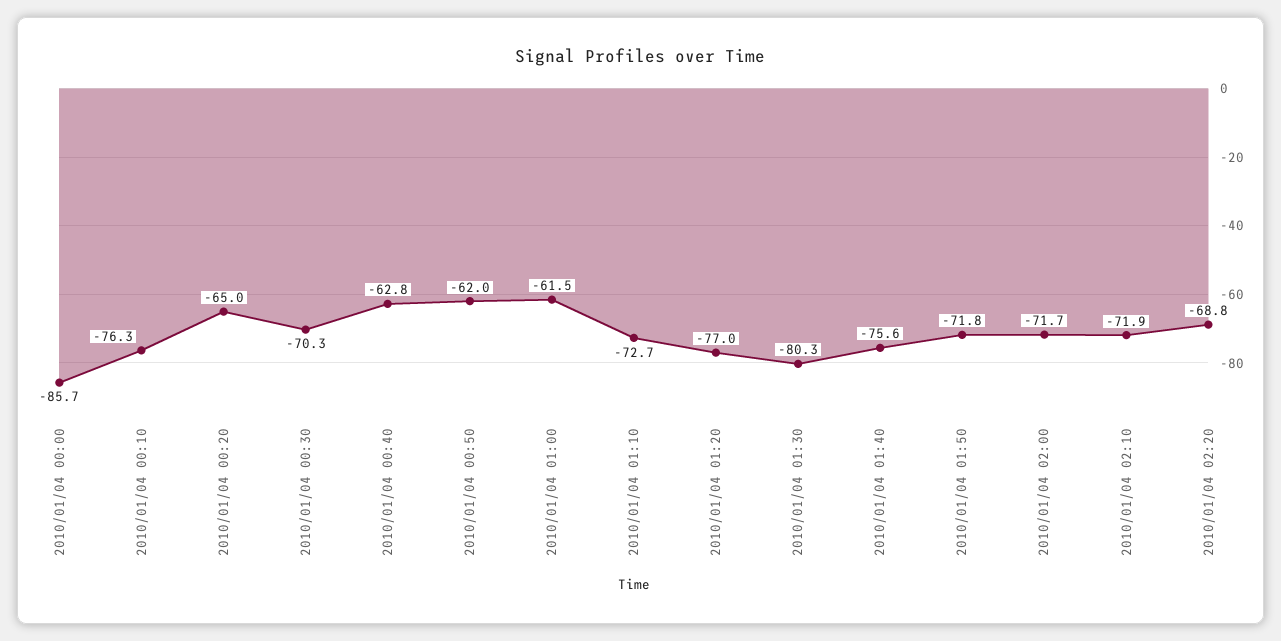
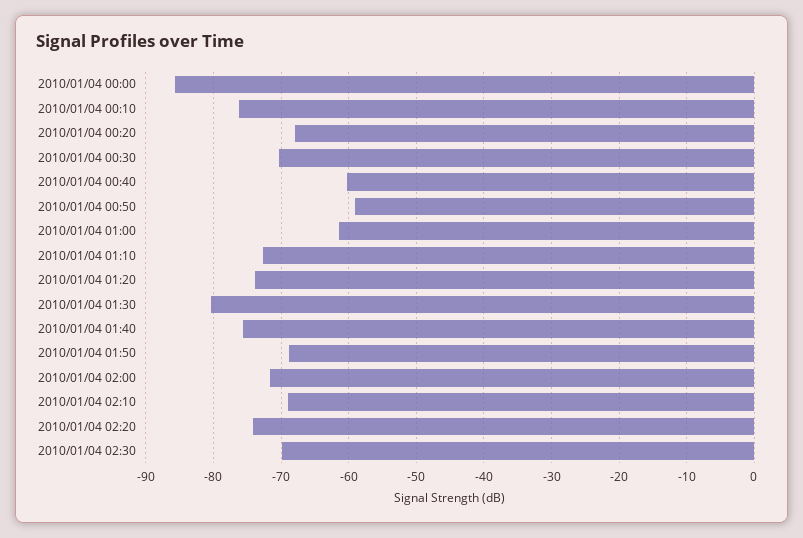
2010/01/04 00:20: -65 -> -68
2010/01/04 00:40: -62.8 -> -60
2010/01/04 00:50: -62 -> -59
2010/01/04 01:20: -77 -> -74
2010/01/04 01:50: -71.8 -> -69
2010/01/04 02:10: -71.9 -> -69
2010/01/04 02:20: -68.8 -> -74
2010/01/04 02:30: none -> -70

